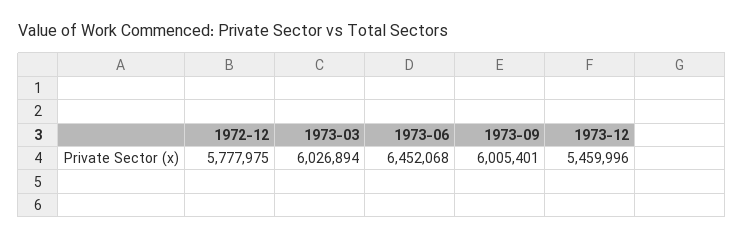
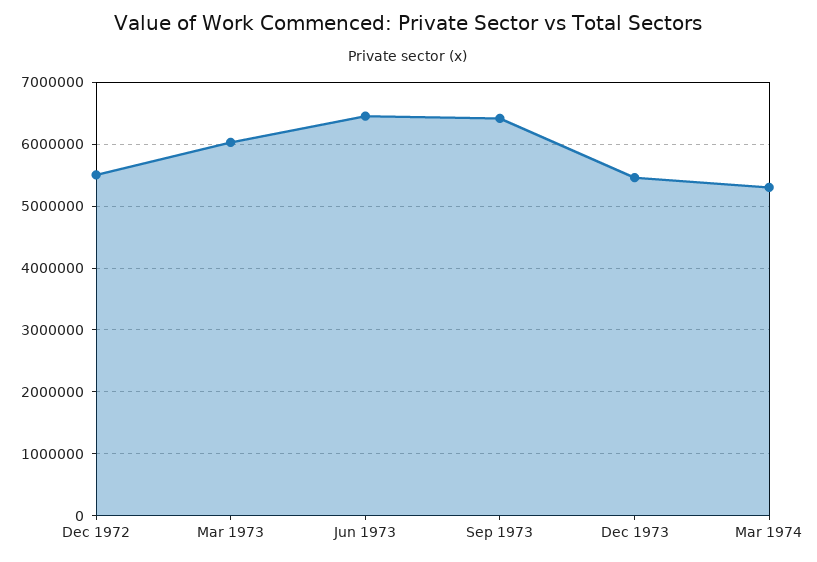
1972-12: 5777975 -> 5500000
1973-09: 6005401 -> 6400000
Mar 1974: none -> 5300000

